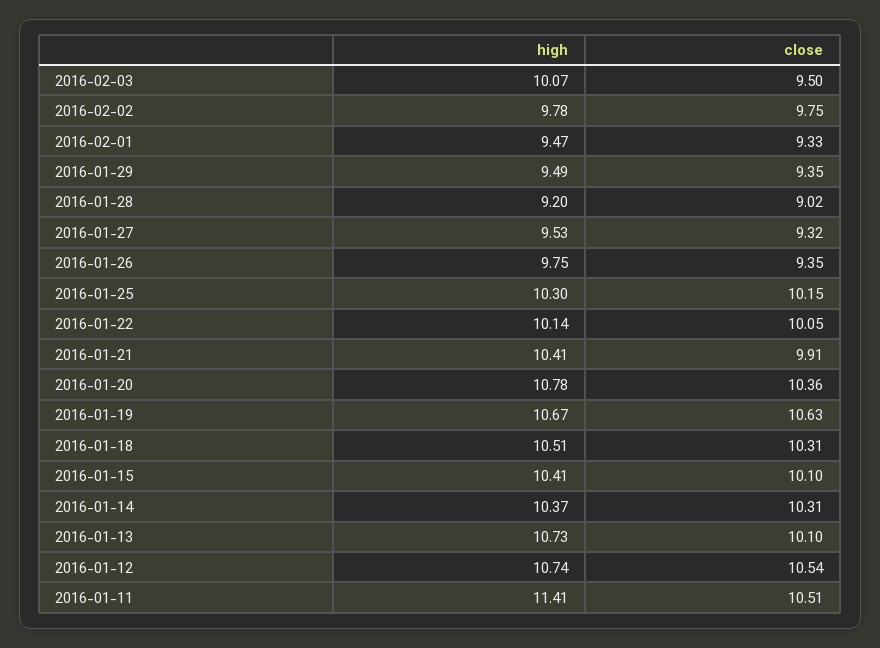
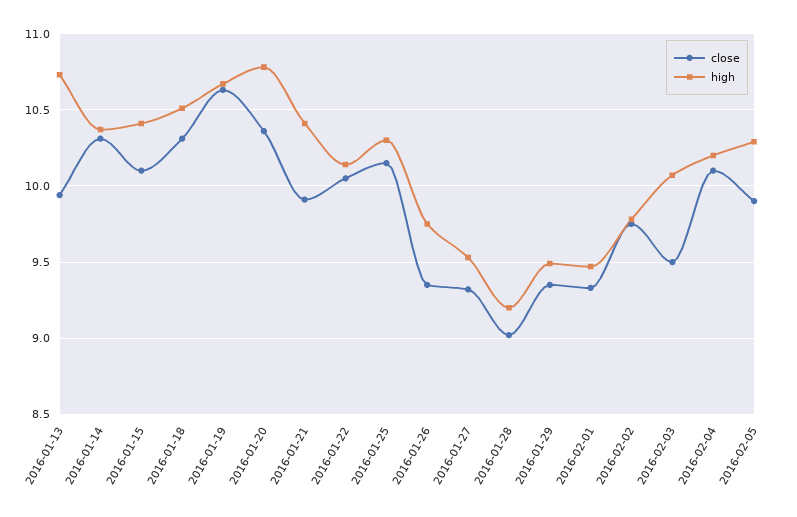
close, 2016-01-13: 10.1 -> 9.95
high, 2016-01-12: 10.74 -> none
close, 2016-01-12: 10.54 -> none
high, 2016-01-11: 11.41 -> none
close, 2016-01-11: 10.51 -> none
close, 2016-02-04: none -> 10.1
high, 2016-02-04: none -> 10.2
close, 2016-02-05: none -> 9.9
high, 2016-02-05: none -> 10.3

